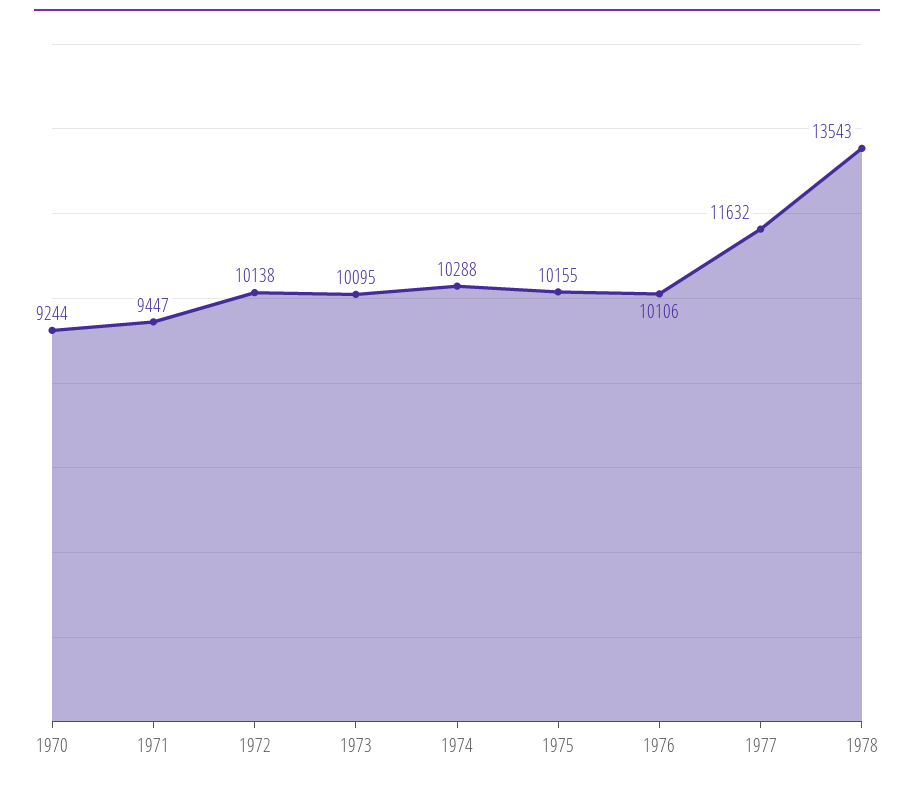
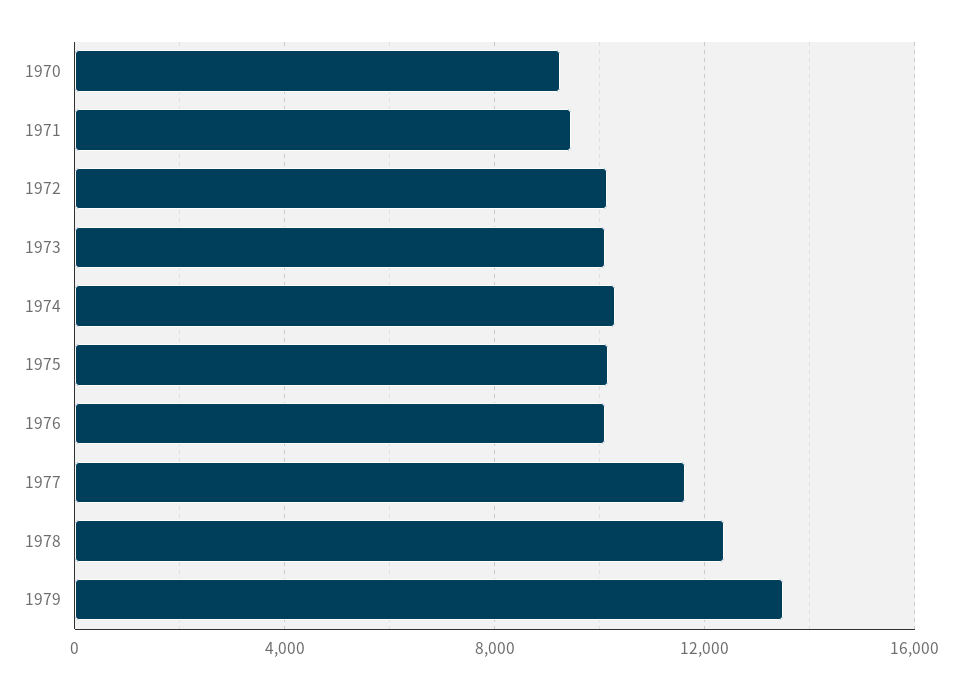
1978: 13543 -> 12500
1979: none -> 13500

